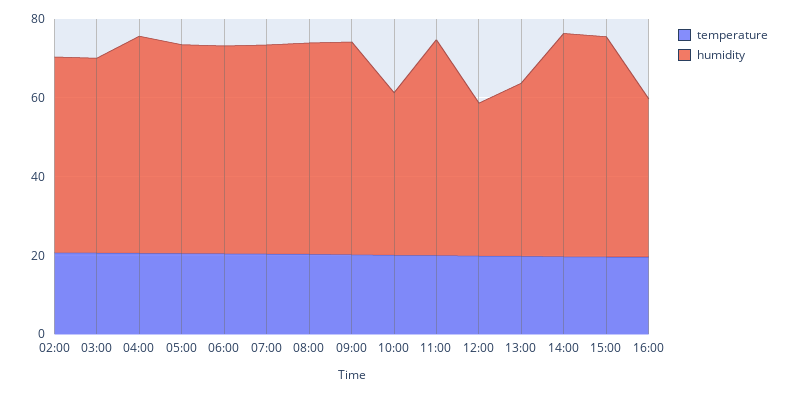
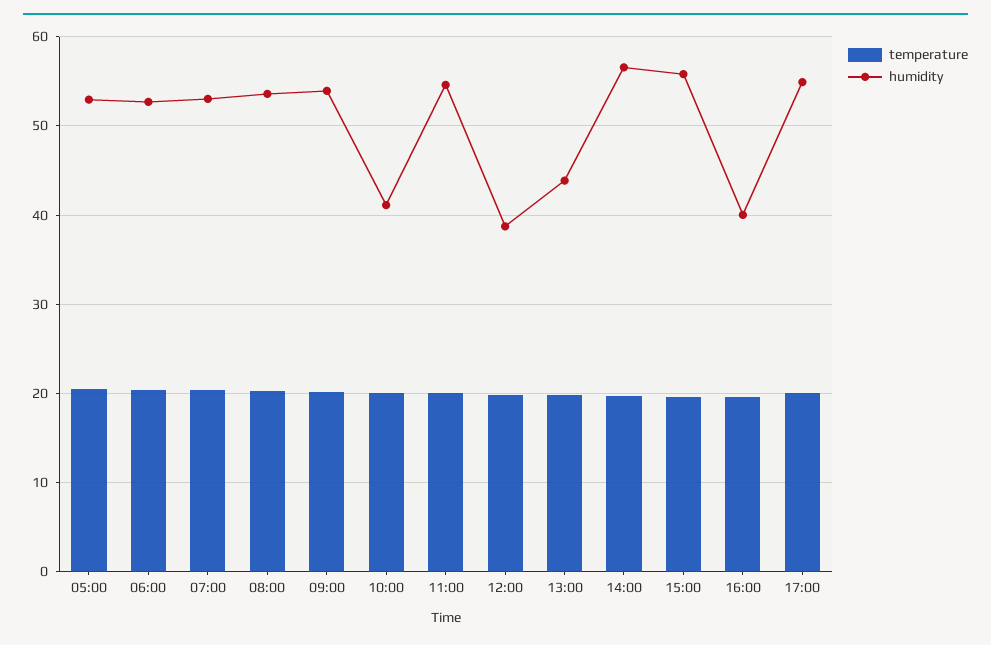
temperature, 02:00: 20 -> none
humidity, 02:00: 50 -> none
temperature, 03:00: 20 -> none
humidity, 03:00: 50 -> none
temperature, 04:00: 20 -> none
humidity, 04:00: 55 -> none
temperature, 17:00: none -> 20
humidity, 17:00: none -> 55

